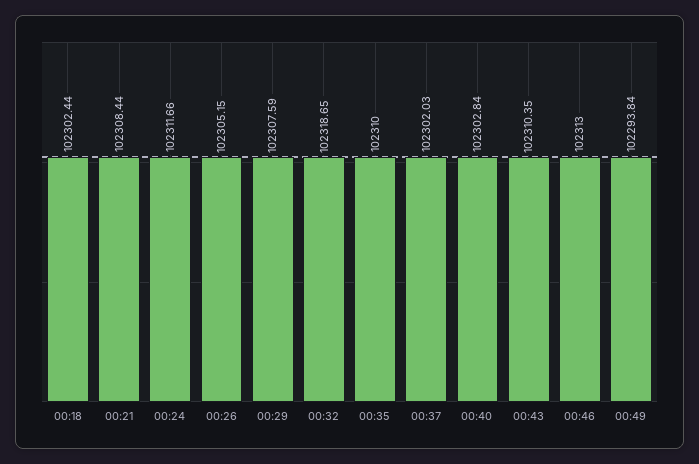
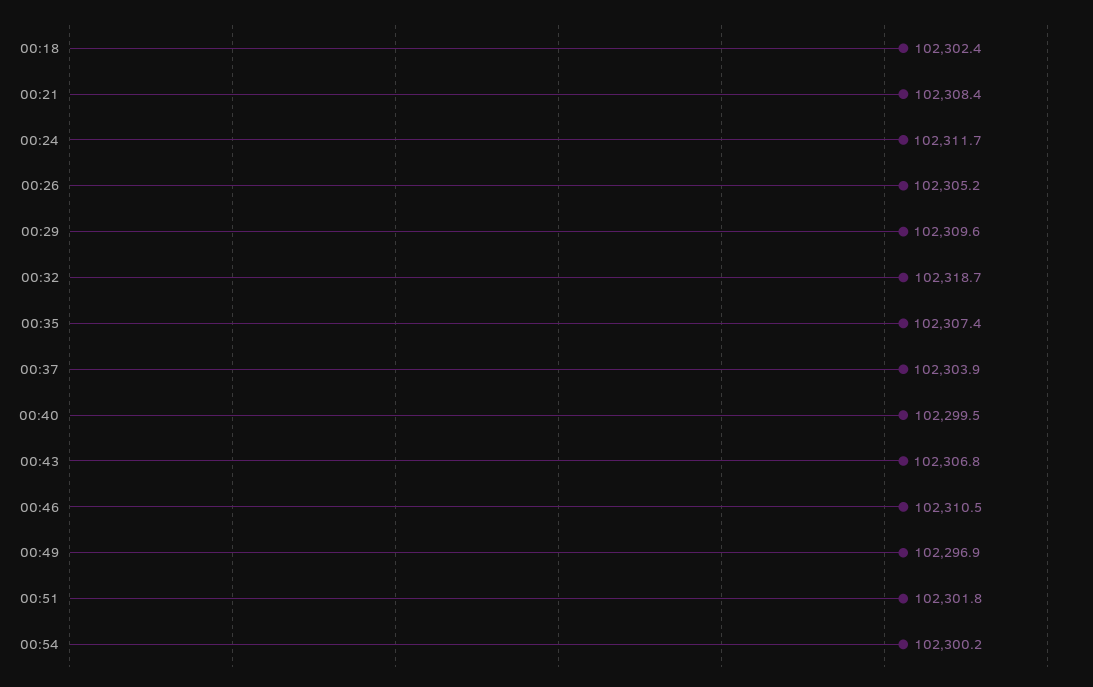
00:29: 102307.59 -> 102309.6
00:35: 102310 -> 102307.4
00:37: 102302.03 -> 102303.9
00:40: 102302.84 -> 102299.5
00:43: 102310.35 -> 102306.8
00:46: 102313 -> 102310.5
00:49: 102293.84 -> 102296.9
00:51: none -> 102301.8
00:54: none -> 102300.2

